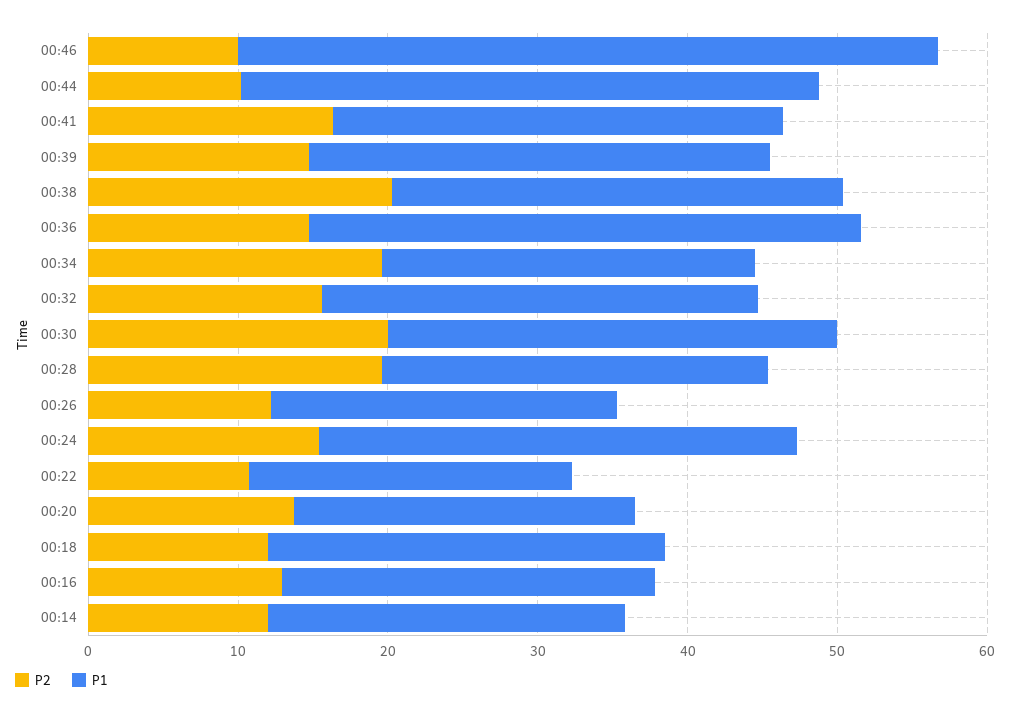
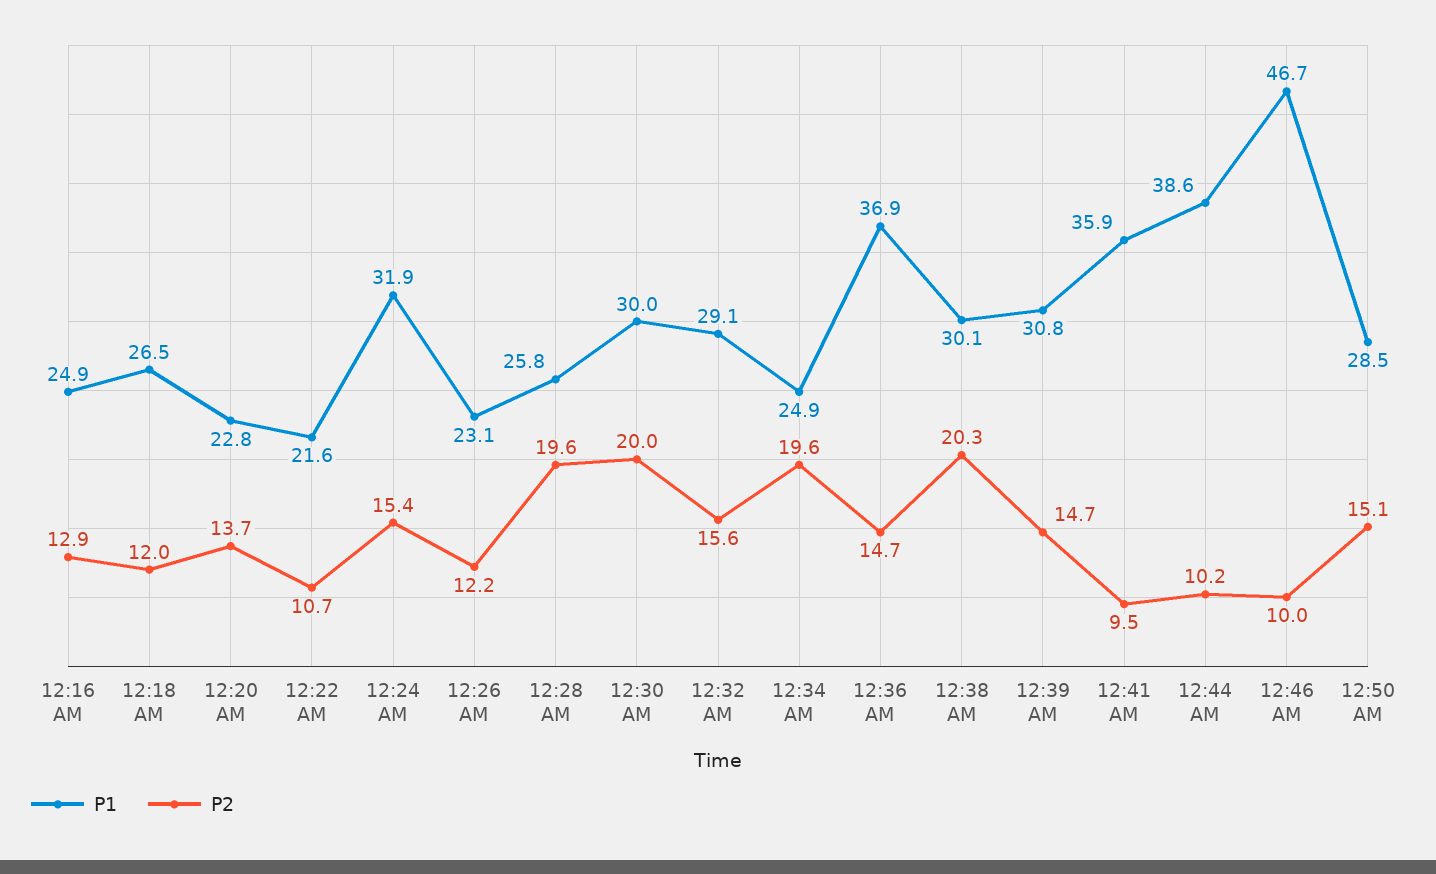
P2, 00:41: 16 -> 9.5
P1, 00:41: 30 -> 35.9
P2, 00:14: 12 -> none
P1, 00:14: 24 -> none
P1, 12:50 AM: none -> 28.5
P2, 12:50 AM: none -> 15.1

